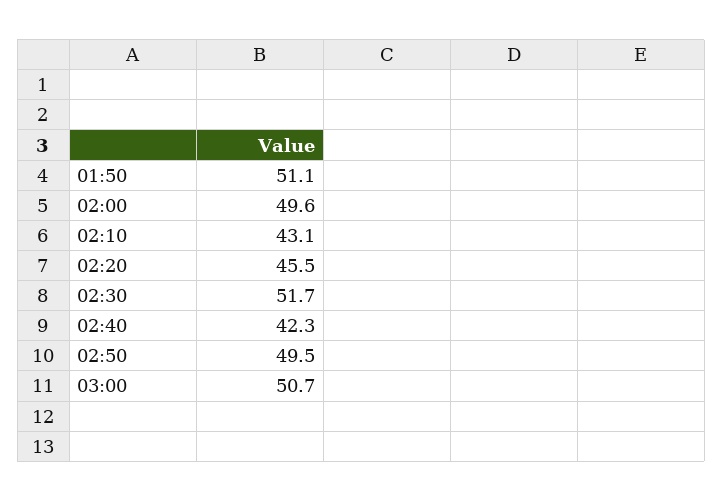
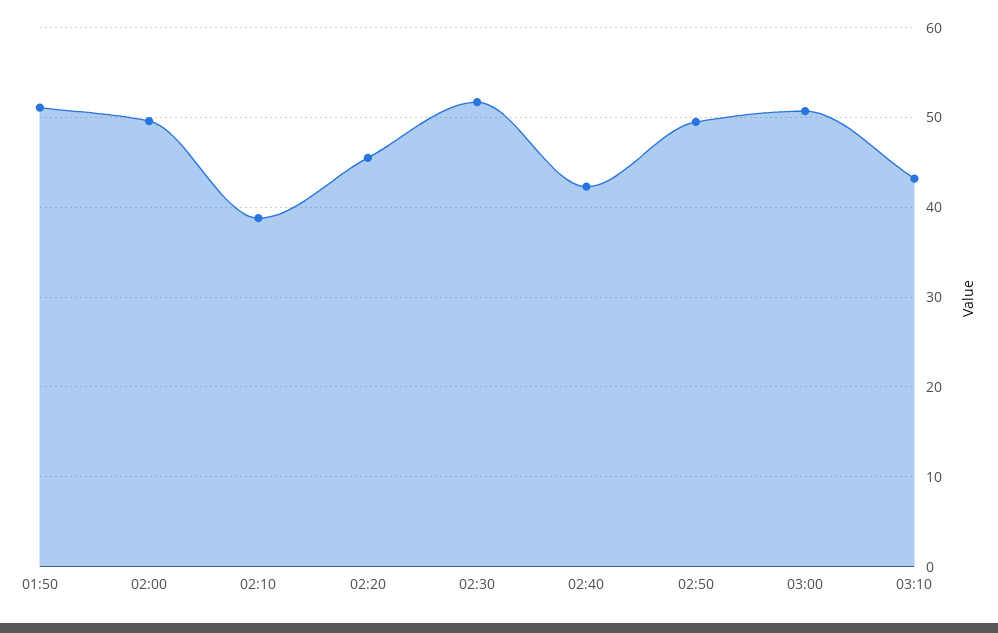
02:10: 43.1 -> 39
03:10: none -> 43

